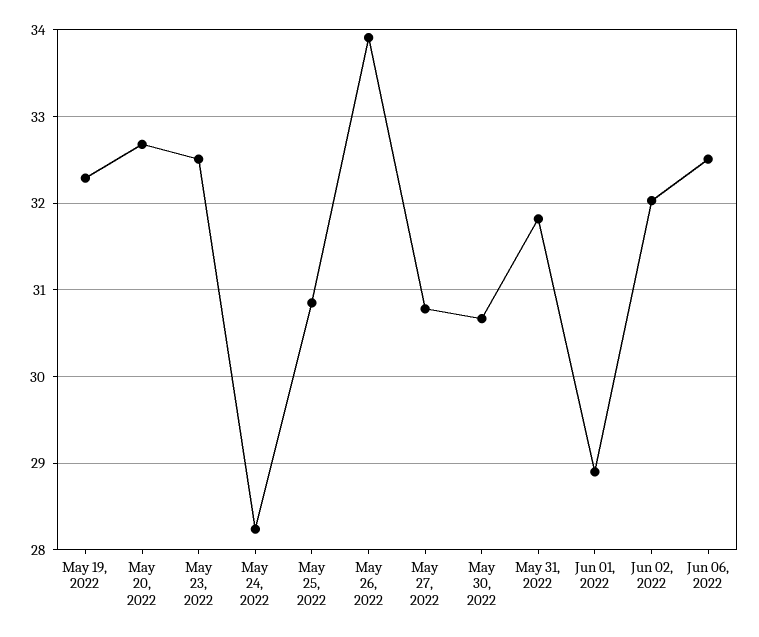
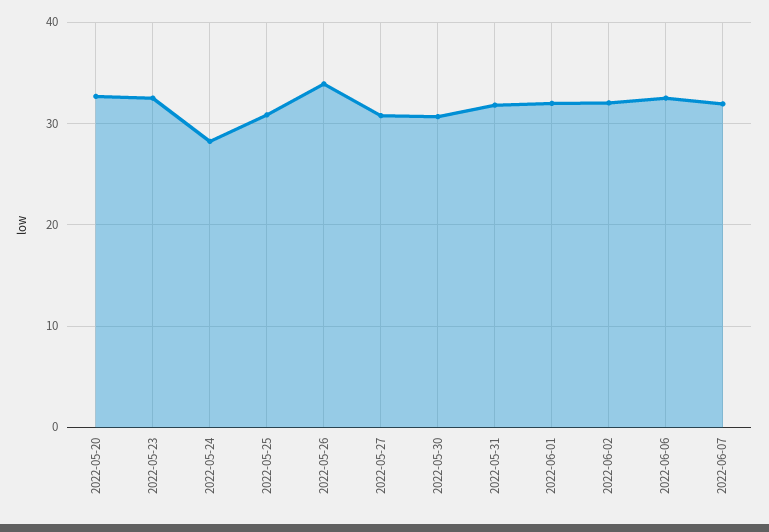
May 19, 2022: 32.3 -> none
Jun 01, 2022: 28.9 -> 32
2022-06-07: none -> 32

